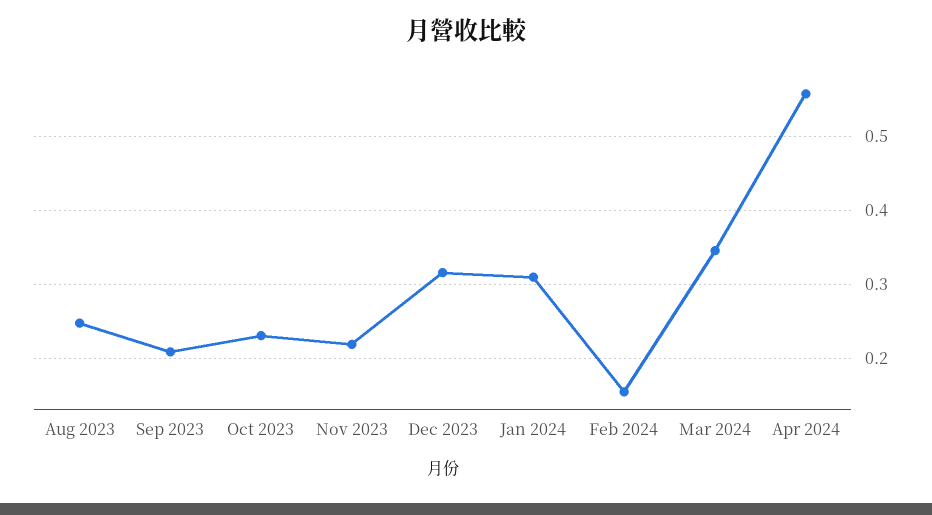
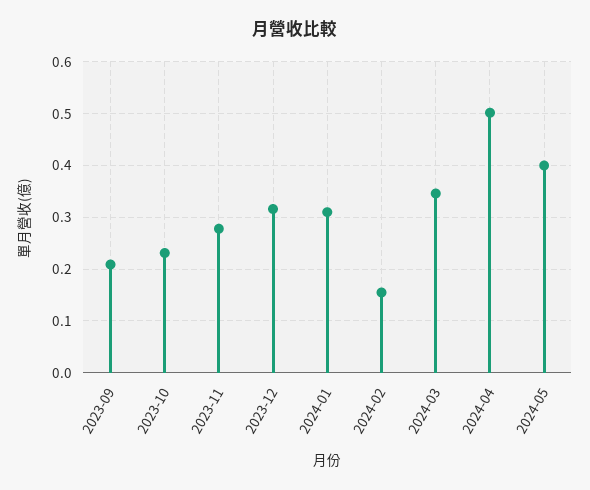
Aug 2023: 0.25 -> none
Nov 2023: 0.22 -> 0.28
Apr 2024: 0.56 -> 0.5
2024-05: none -> 0.4

